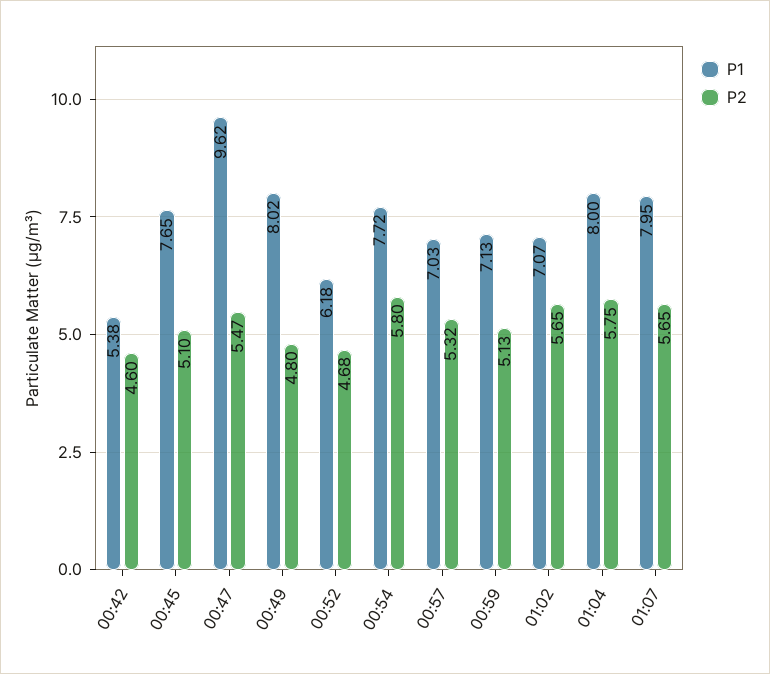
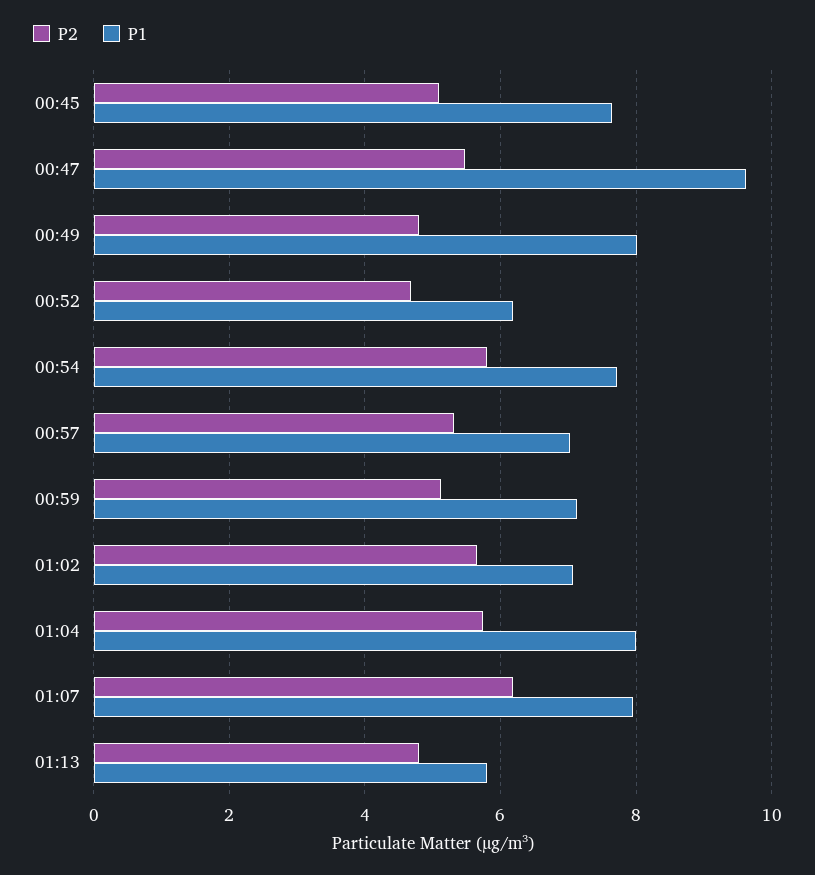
P1, 00:42: 5.38 -> none
P2, 00:42: 4.6 -> none
P2, 01:07: 5.65 -> 6.2
P2, 01:13: none -> 4.8
P1, 01:13: none -> 5.8

